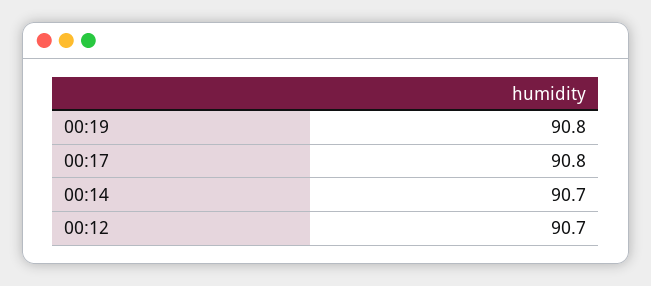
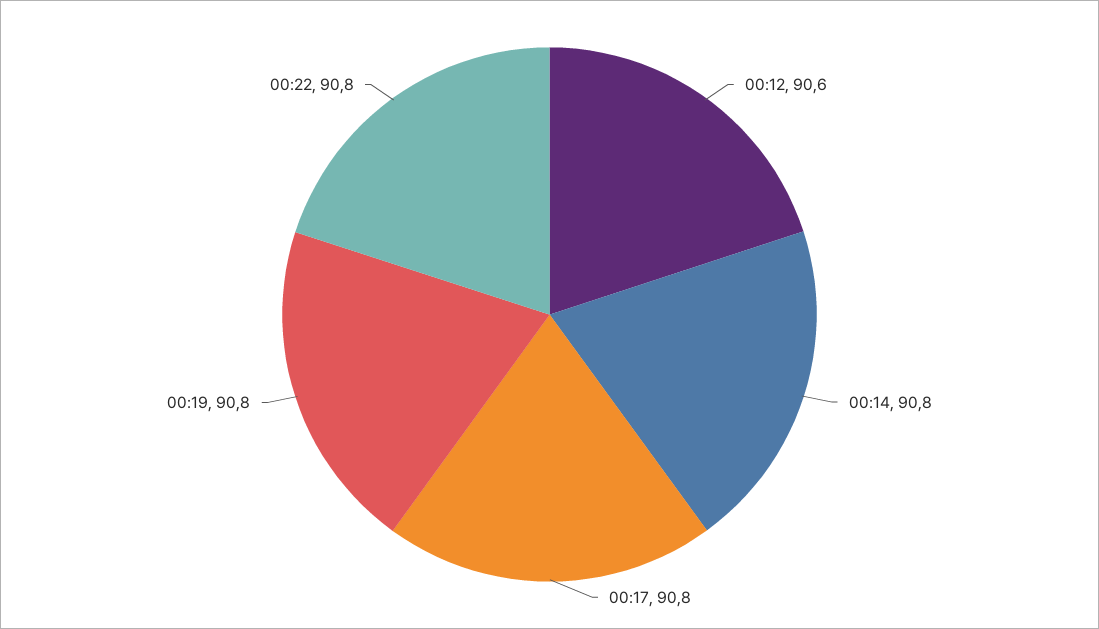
00:14: 90.7 -> 90.8
00:12: 90.7 -> 90.6
00:22: none -> 90.8

